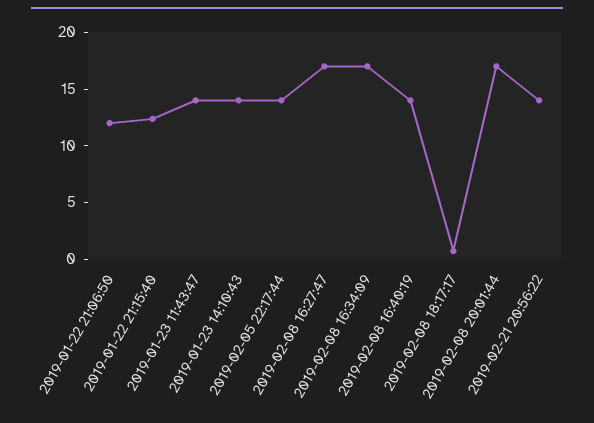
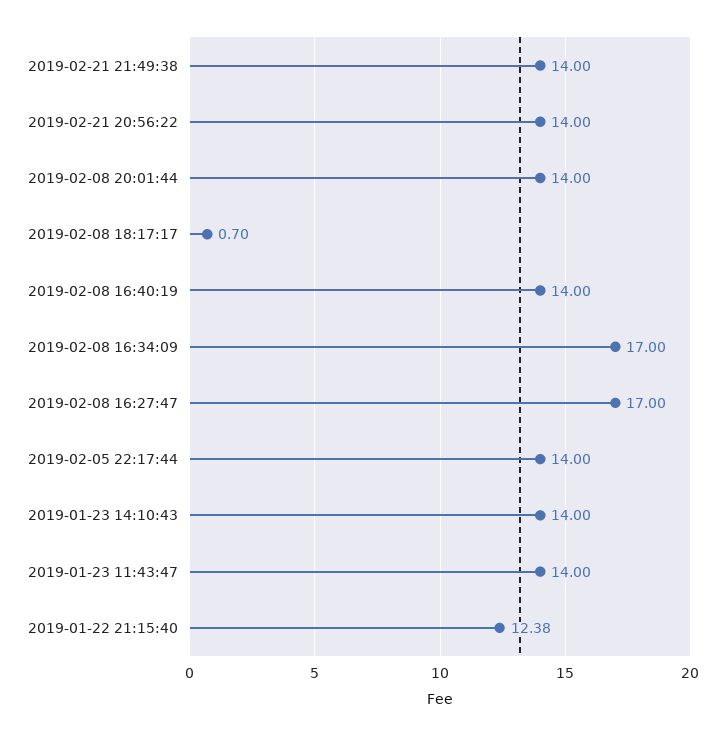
2019-01-22 21:06:50: 12 -> none
2019-02-08 20:01:44: 17 -> 14
2019-02-21 21:49:38: none -> 14

